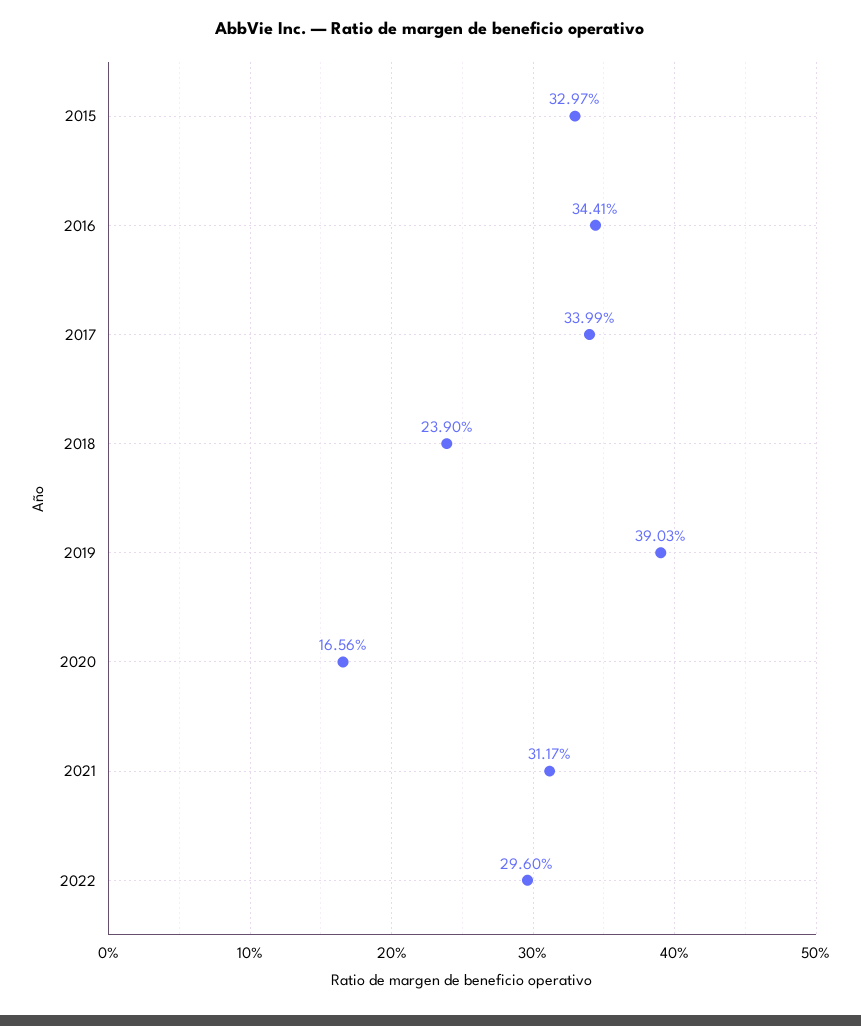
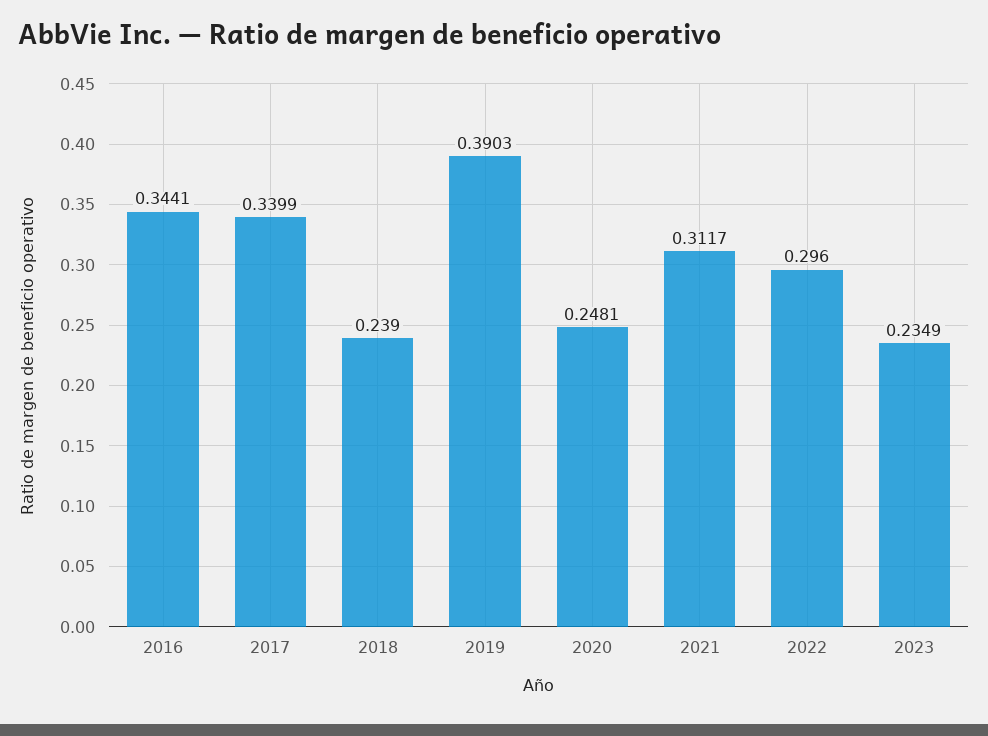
2015: 0.3297 -> none
2020: 0.1656 -> 0.2481
2023: none -> 0.2349

